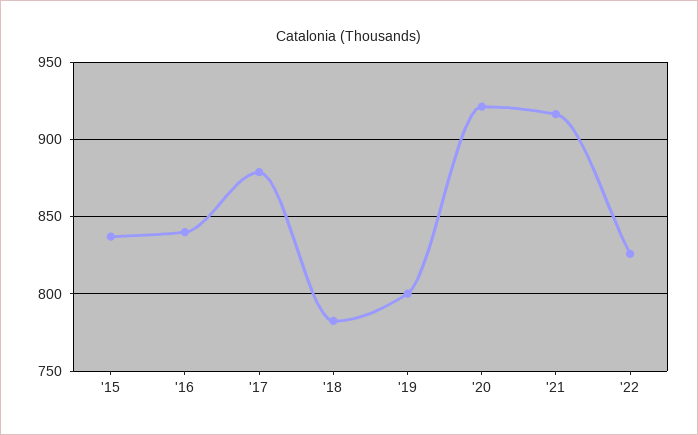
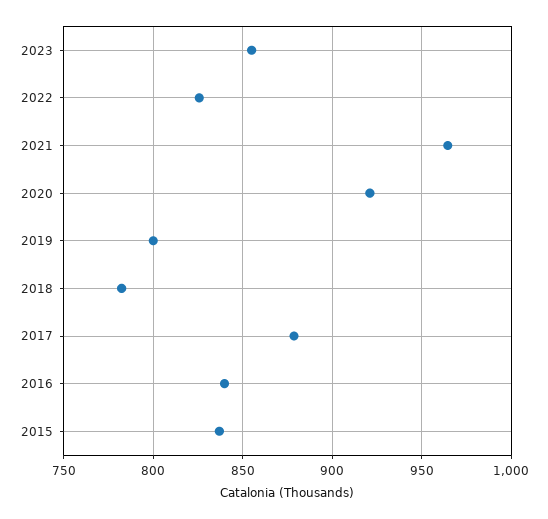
'21: 915 -> 965
2023: none -> 855

